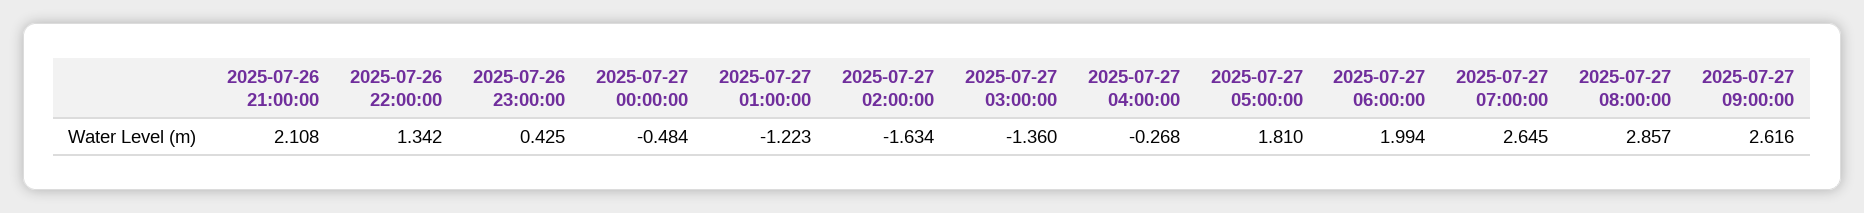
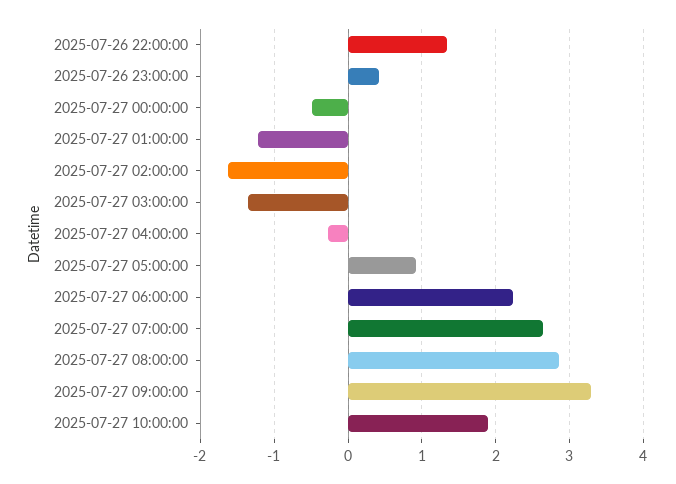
2025-07-26 21:00:00: 2.108 -> none
2025-07-27 05:00:00: 1.81 -> 0.9
2025-07-27 06:00:00: 1.994 -> 2.2
2025-07-27 09:00:00: 2.616 -> 3.3
2025-07-27 10:00:00: none -> 1.9

